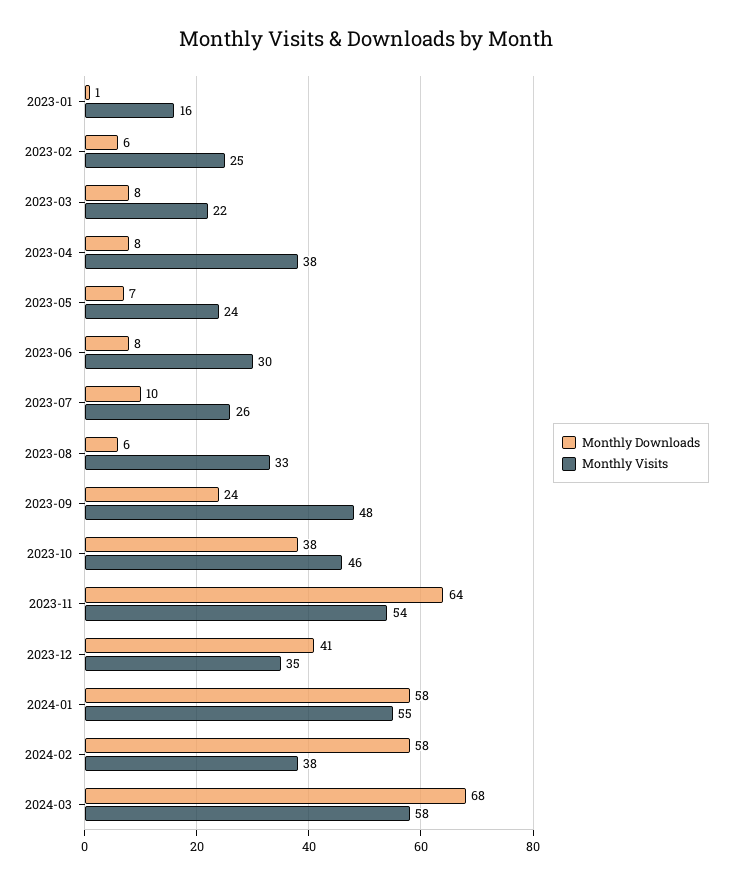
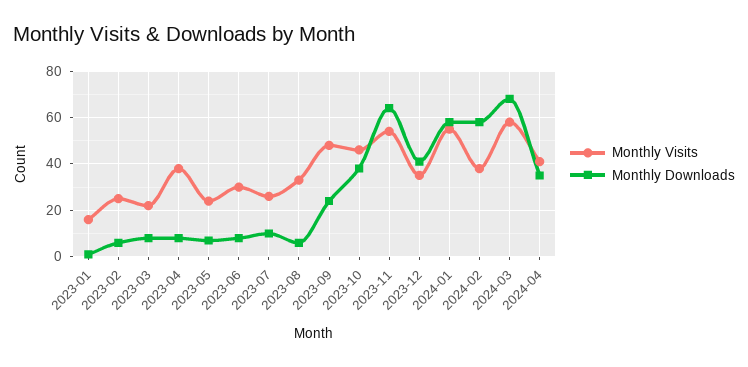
Monthly Visits, 2024-04: none -> 40
Monthly Downloads, 2024-04: none -> 35

